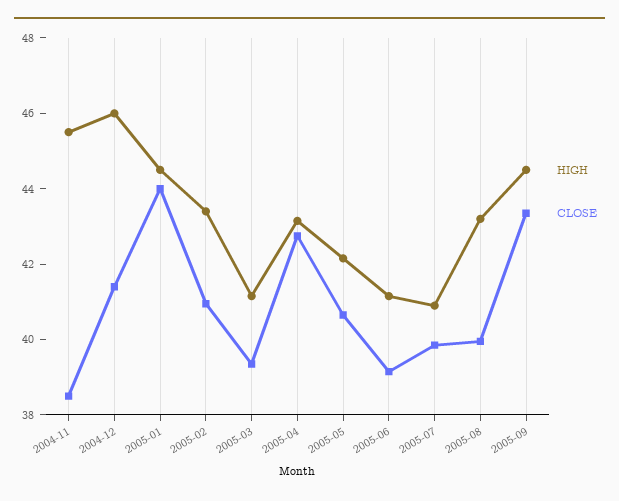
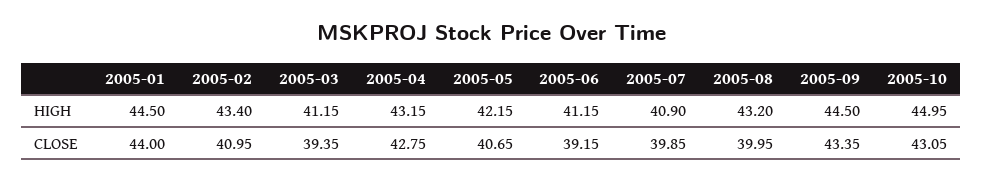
HIGH, 2004-11: 45.5 -> none
CLOSE, 2004-11: 38.5 -> none
HIGH, 2004-12: 46 -> none
CLOSE, 2004-12: 41.5 -> none
HIGH, 2005-10: none -> 44.95
CLOSE, 2005-10: none -> 43.05

